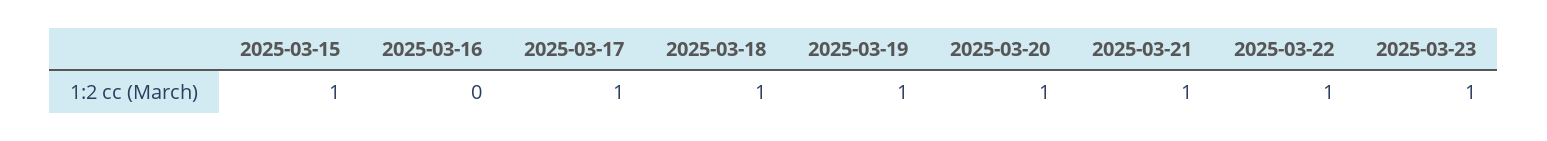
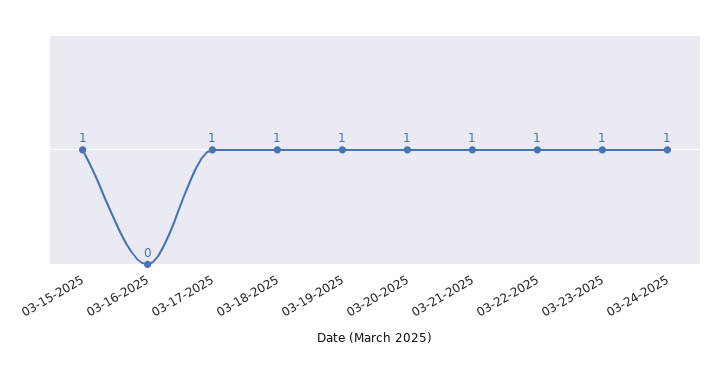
03-24-2025: none -> 1

